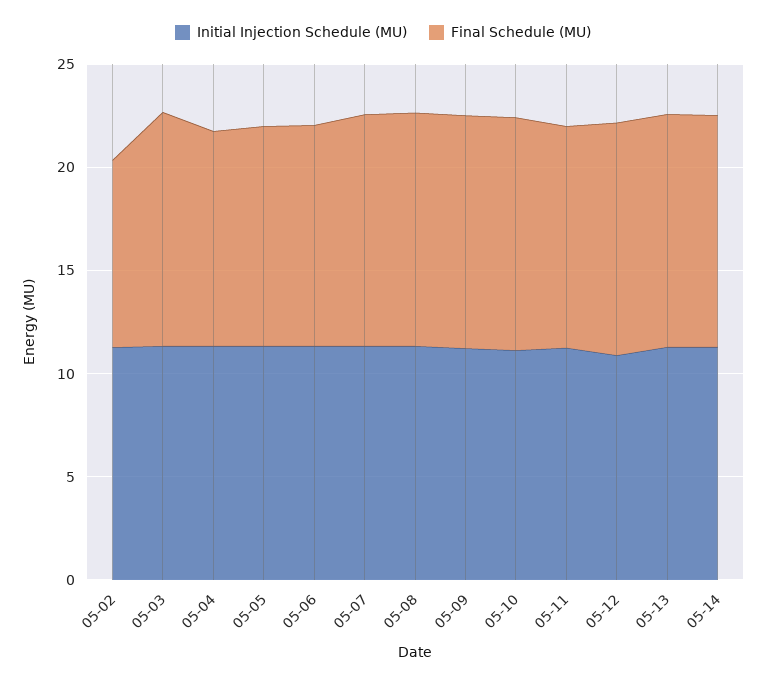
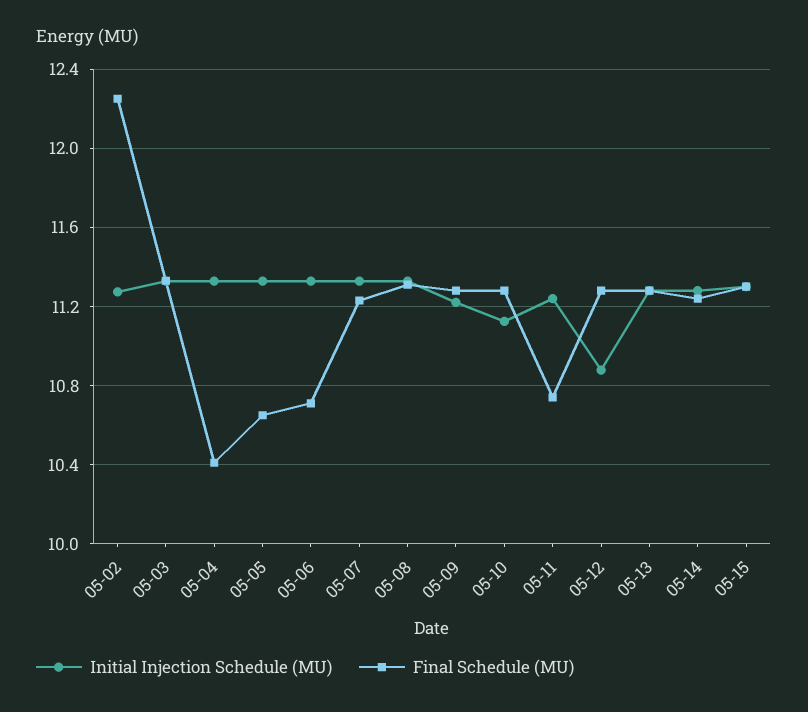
Final Schedule (MU), 05-02: 9 -> 12.25
Initial Injection Schedule (MU), 05-15: none -> 11.3
Final Schedule (MU), 05-15: none -> 11.3

